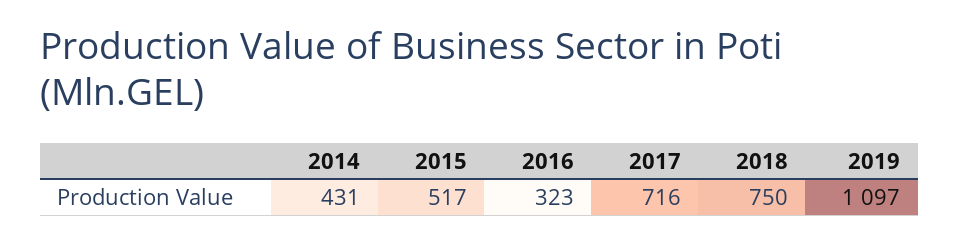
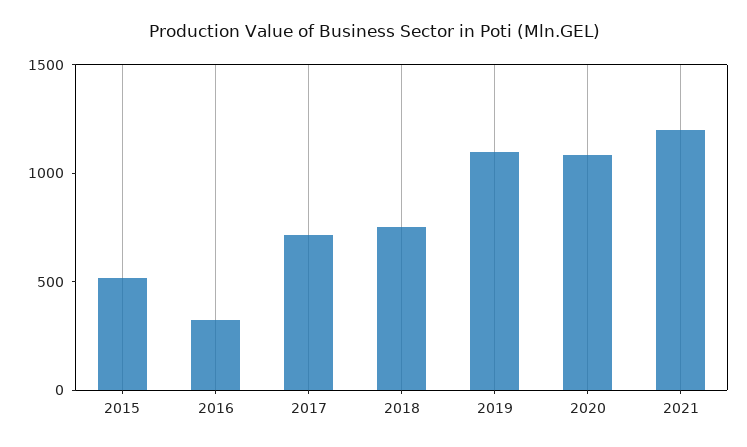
2014: 431 -> none
2020: none -> 1100
2021: none -> 1200

